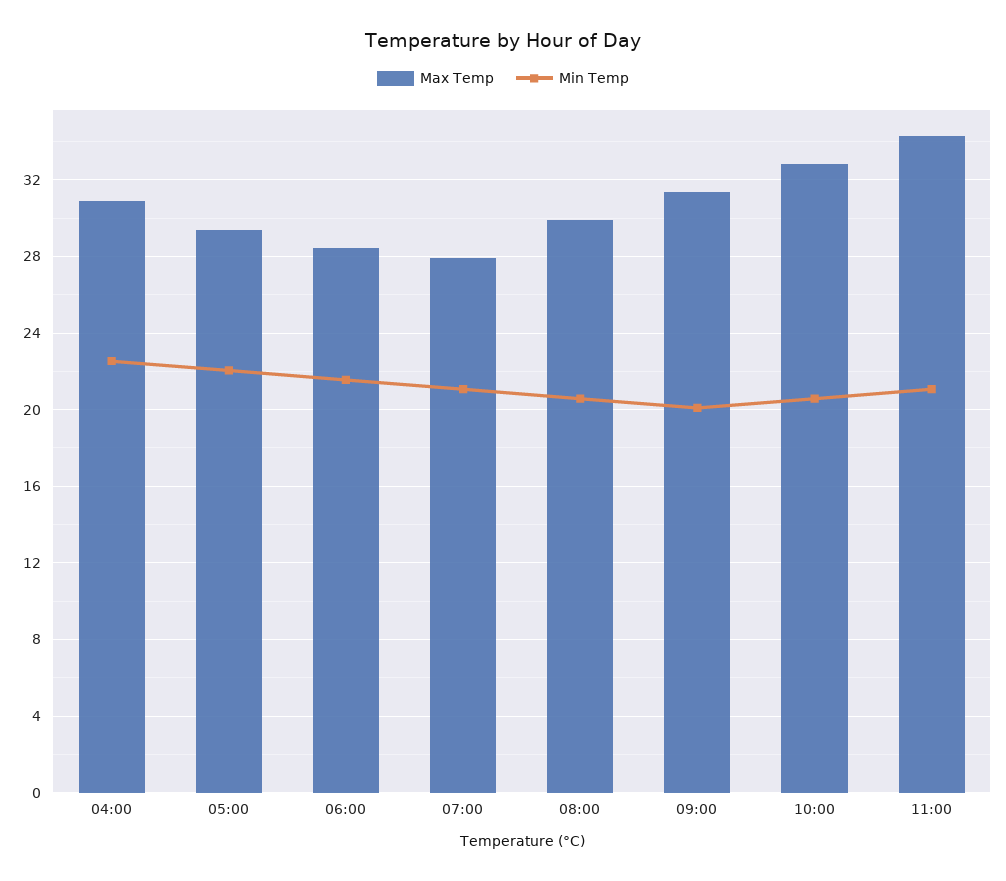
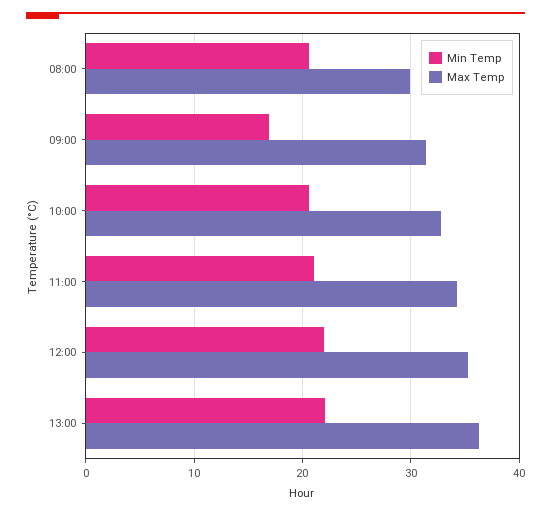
Max Temp, 04:00: 31 -> none
Min Temp, 04:00: 22.5 -> none
Max Temp, 05:00: 29.5 -> none
Min Temp, 05:00: 22 -> none
Max Temp, 06:00: 28.5 -> none
Min Temp, 06:00: 21.5 -> none
Max Temp, 07:00: 28 -> none
Min Temp, 07:00: 21 -> none
Min Temp, 09:00: 20 -> 17
Min Temp, 12:00: none -> 22
Max Temp, 12:00: none -> 35
Min Temp, 13:00: none -> 22
Max Temp, 13:00: none -> 36

